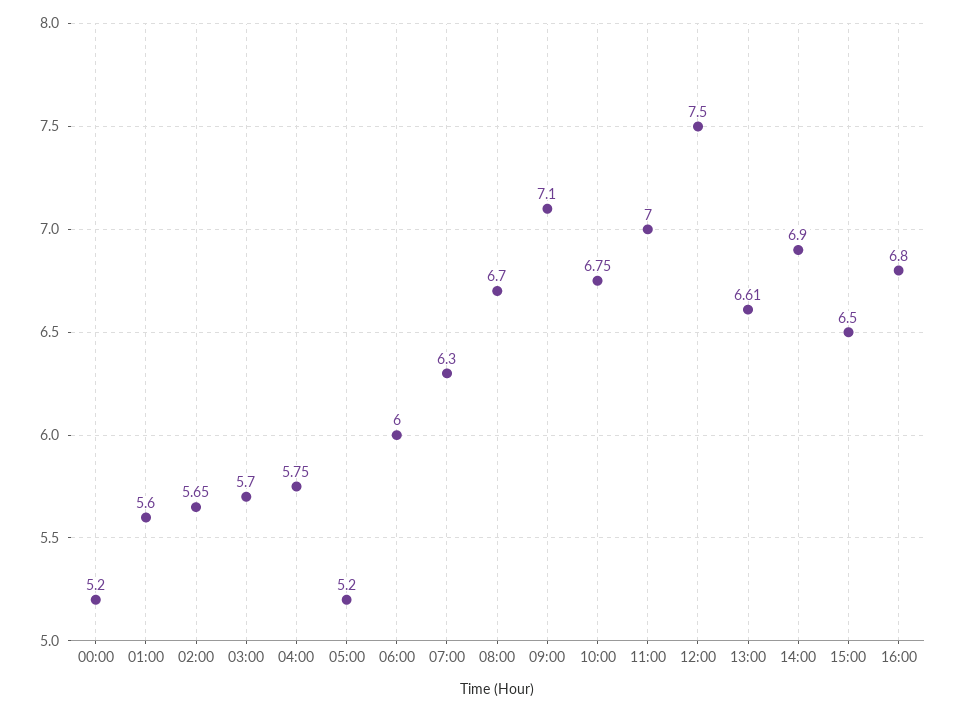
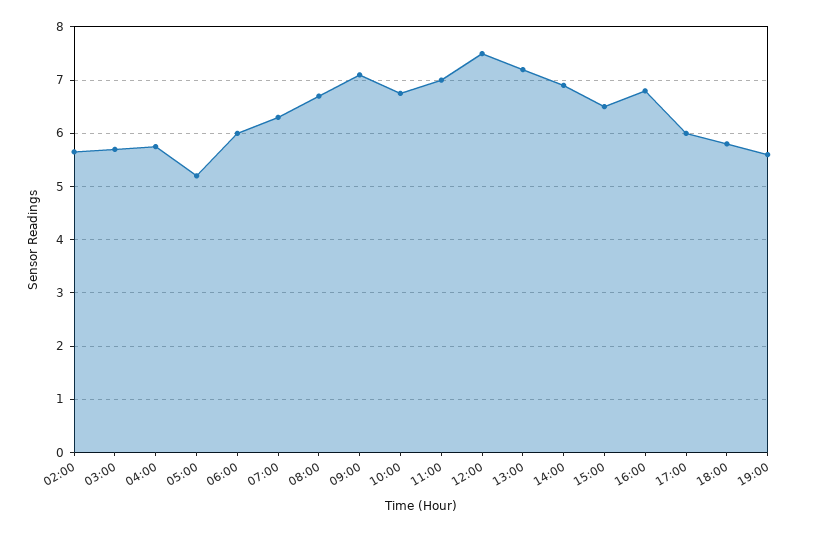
00:00: 5.2 -> none
01:00: 5.6 -> none
13:00: 6.61 -> 7.2
17:00: none -> 6
18:00: none -> 5.8
19:00: none -> 5.6

